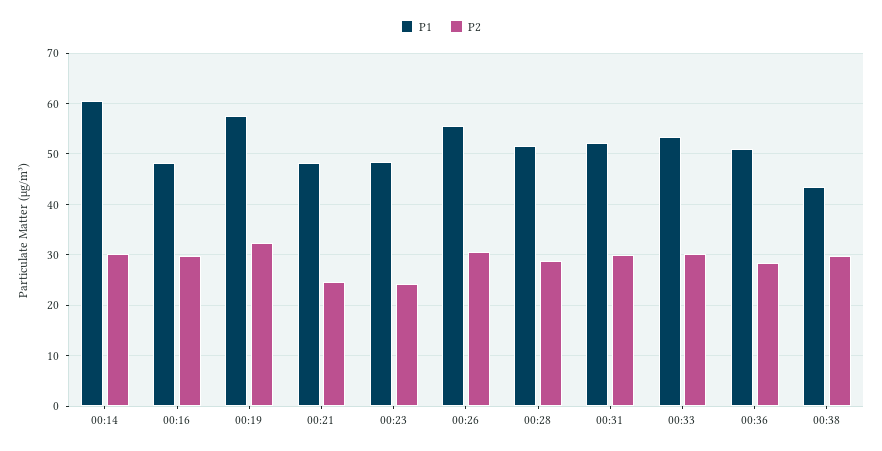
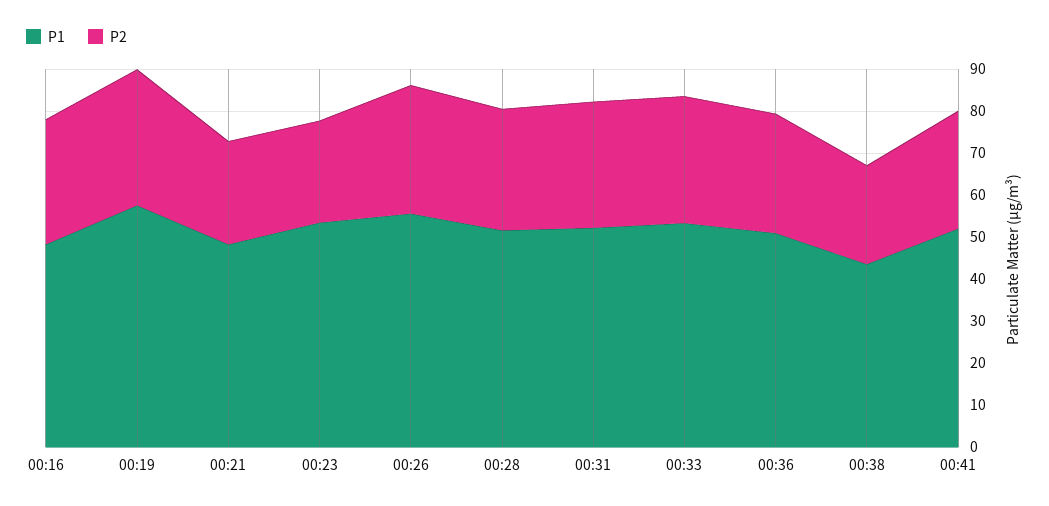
P1, 00:14: 60 -> none
P2, 00:14: 30 -> none
P1, 00:23: 48 -> 54
P2, 00:38: 30 -> 24
P1, 00:41: none -> 52
P2, 00:41: none -> 28

